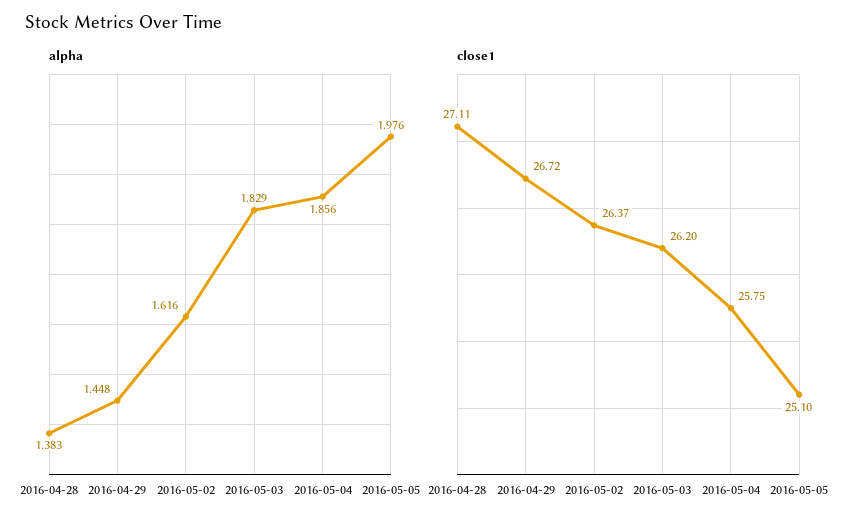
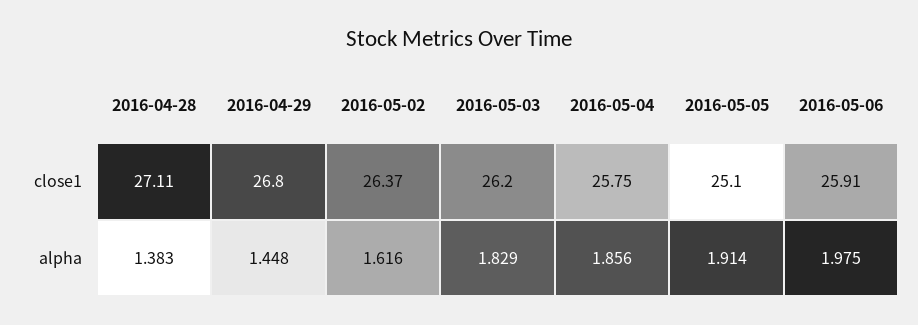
alpha, 2016-05-05: 1.976 -> 1.914
close1, 2016-04-29: 26.72 -> 26.8
close1, 2016-05-06: none -> 25.91
alpha, 2016-05-06: none -> 1.975

